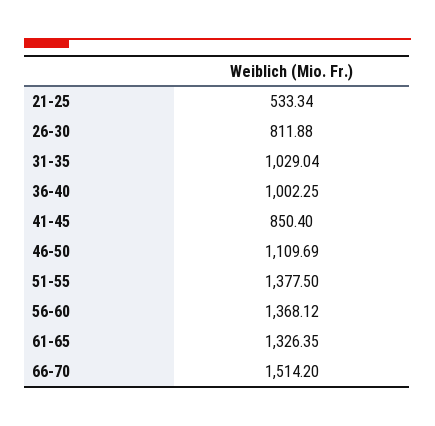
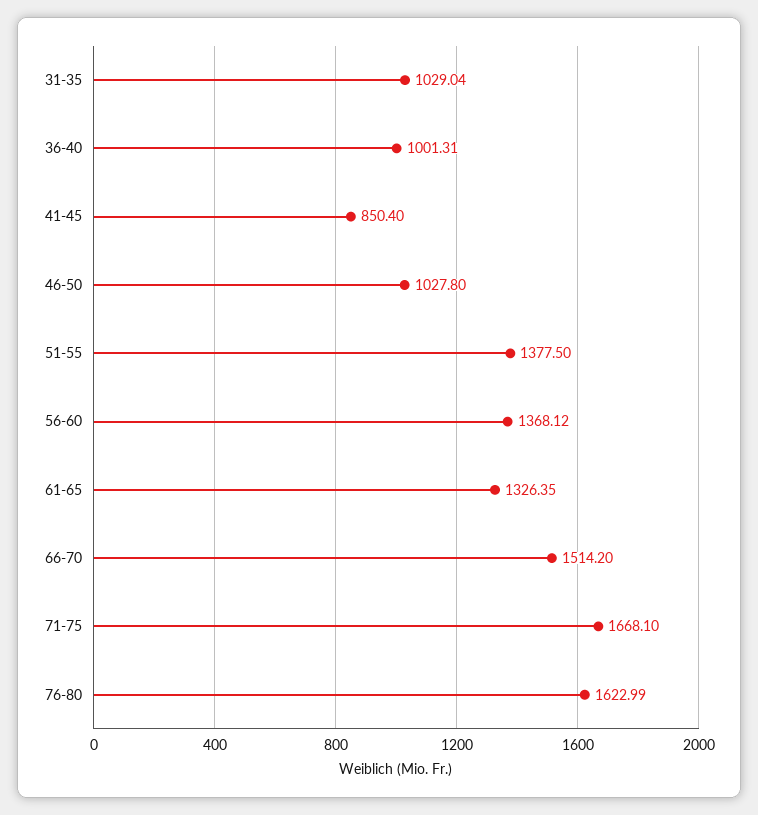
21-25: 533.34 -> none
26-30: 811.88 -> none
36-40: 1002.25 -> 1001.31
46-50: 1109.69 -> 1027.8
71-75: none -> 1668.1
76-80: none -> 1622.99

